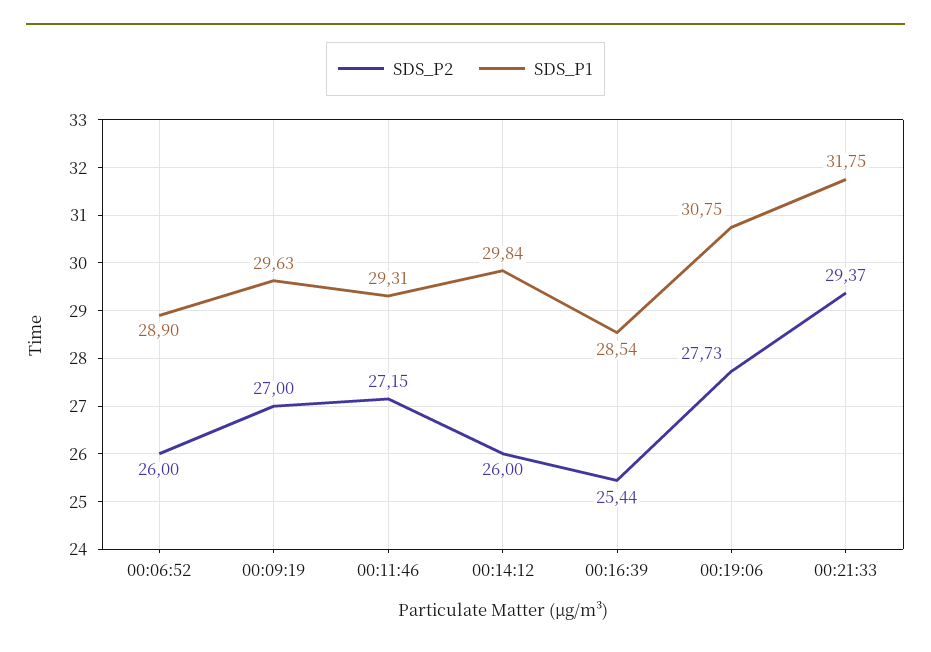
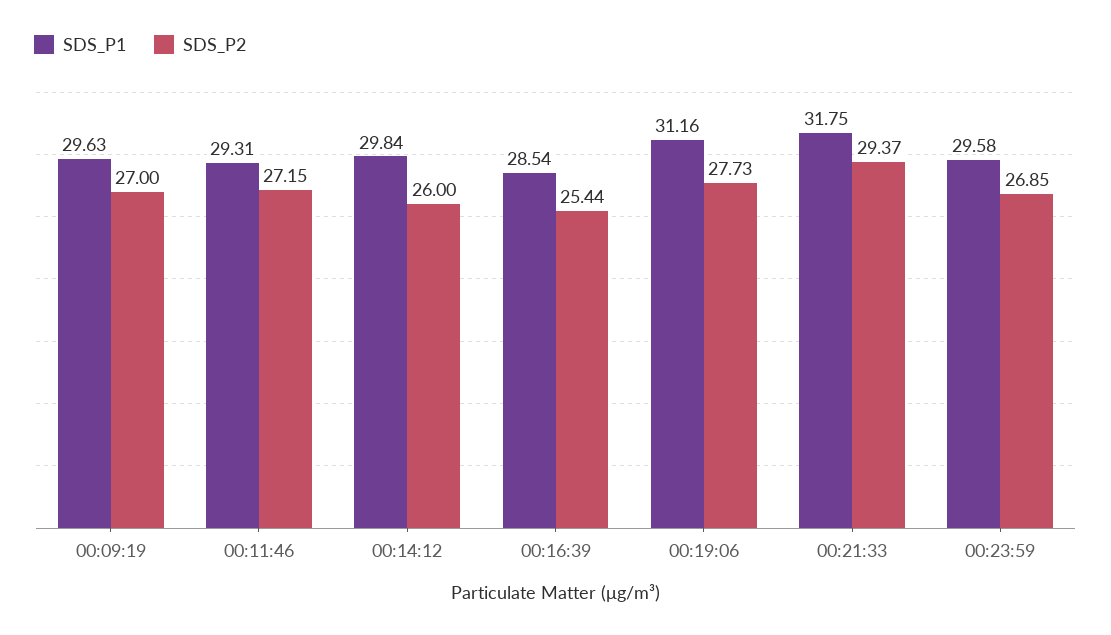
SDS_P2, 00:06:52: 26 -> none
SDS_P1, 00:06:52: 28.9 -> none
SDS_P1, 00:19:06: 30.75 -> 31.16
SDS_P1, 00:23:59: none -> 29.58
SDS_P2, 00:23:59: none -> 26.85

